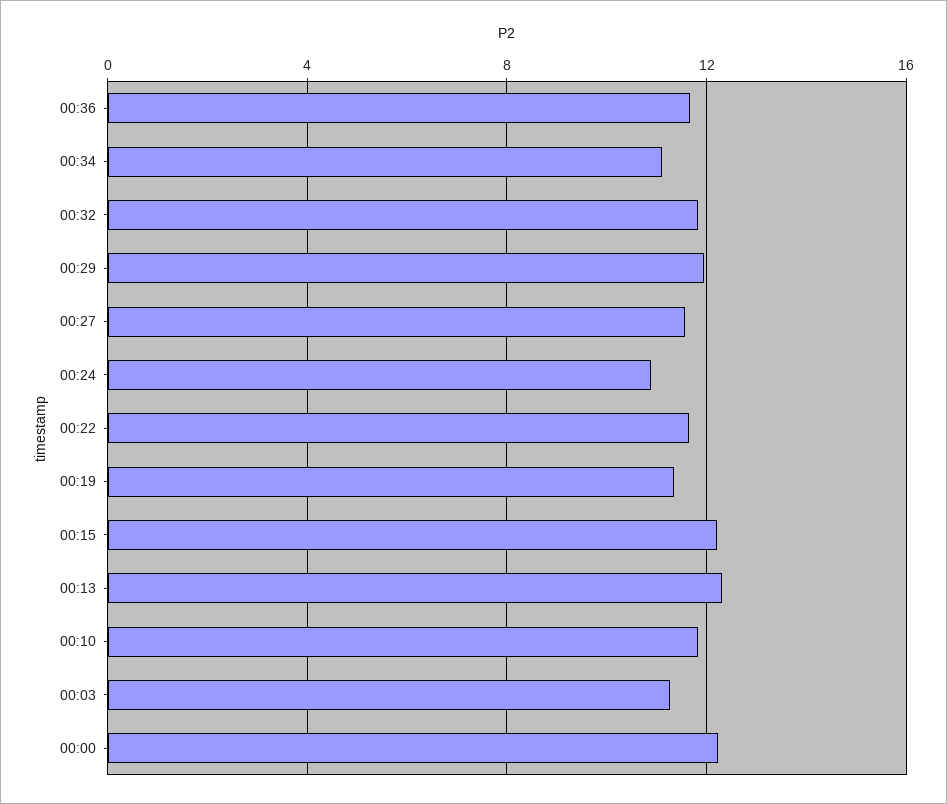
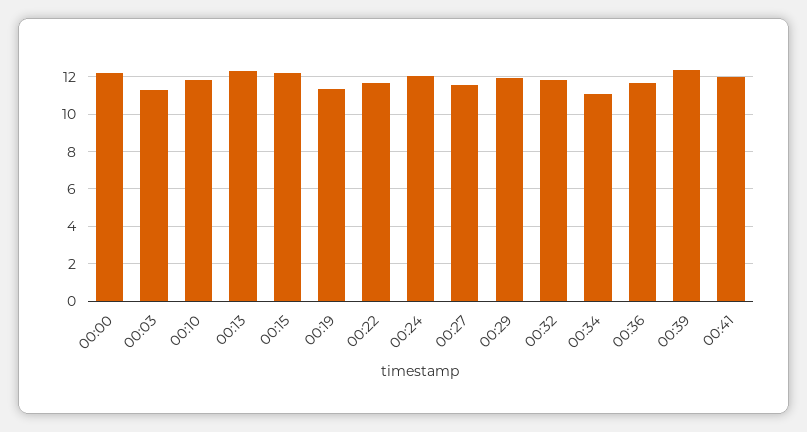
00:24: 11 -> 12
00:39: none -> 12.5
00:41: none -> 12

